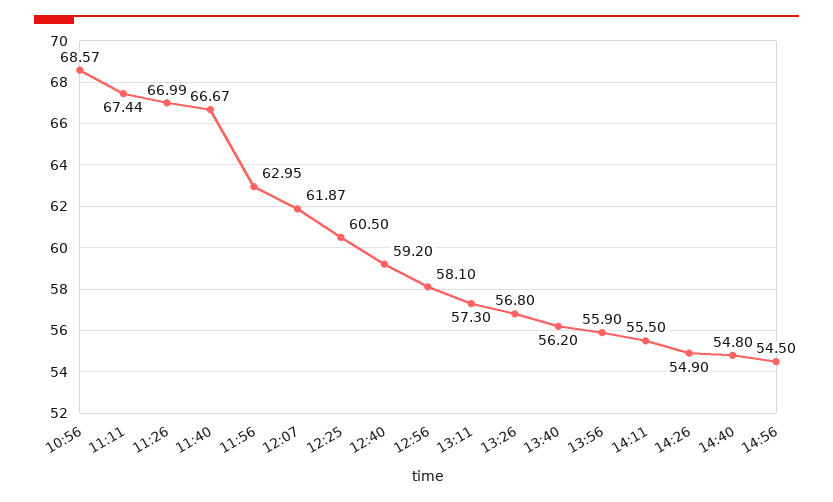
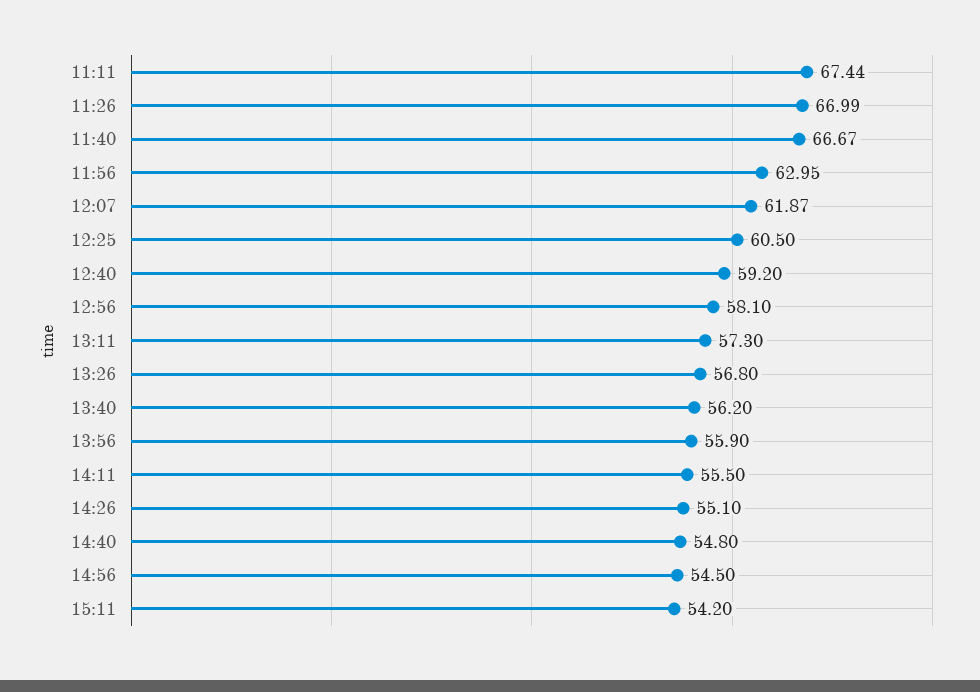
10:56: 68.57 -> none
14:26: 54.9 -> 55.1
15:11: none -> 54.2

